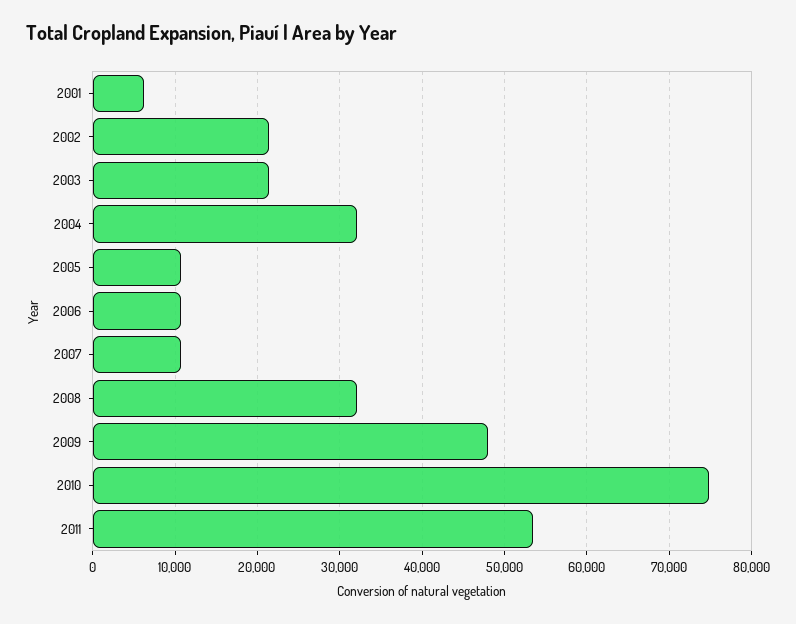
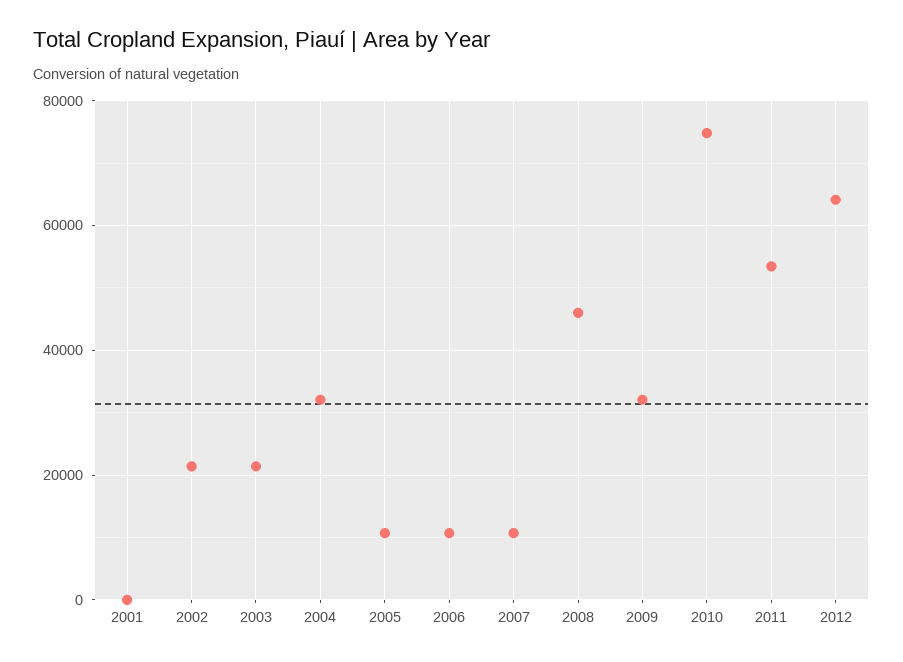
2001: 6000 -> 0
2008: 32000 -> 46000
2009: 48000 -> 32000
2012: none -> 64000

